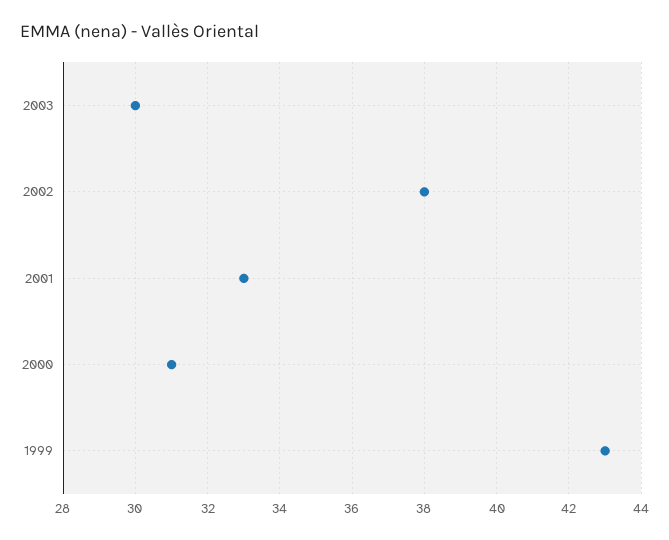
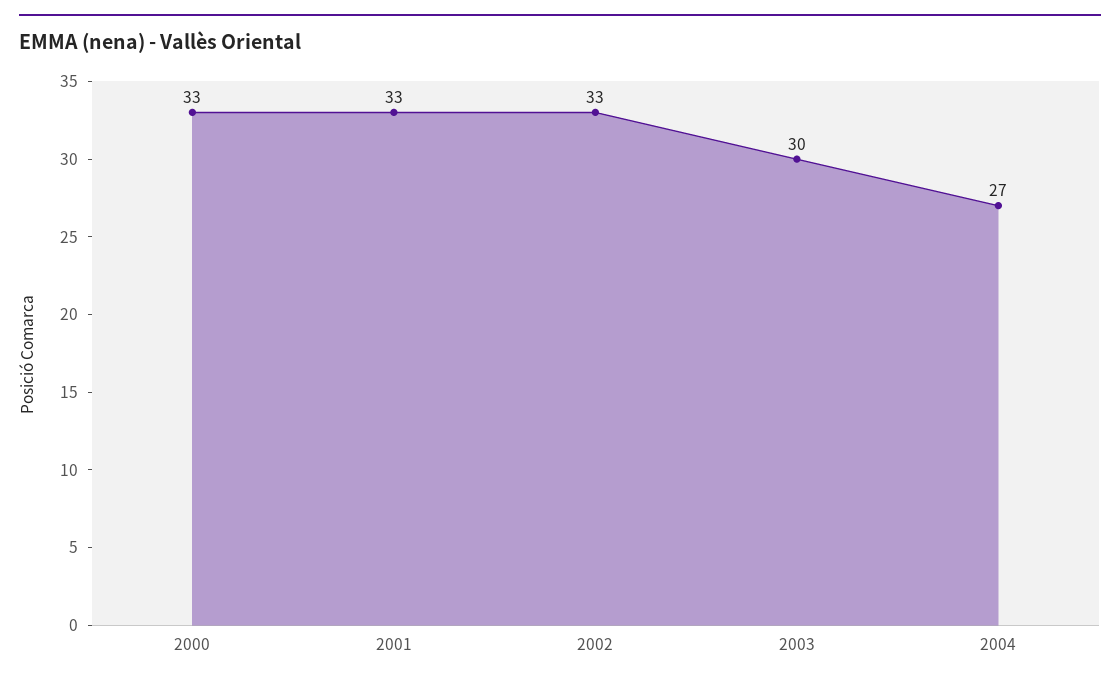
2002: 38 -> 33
2000: 31 -> 33
1999: 43 -> none
2004: none -> 27

